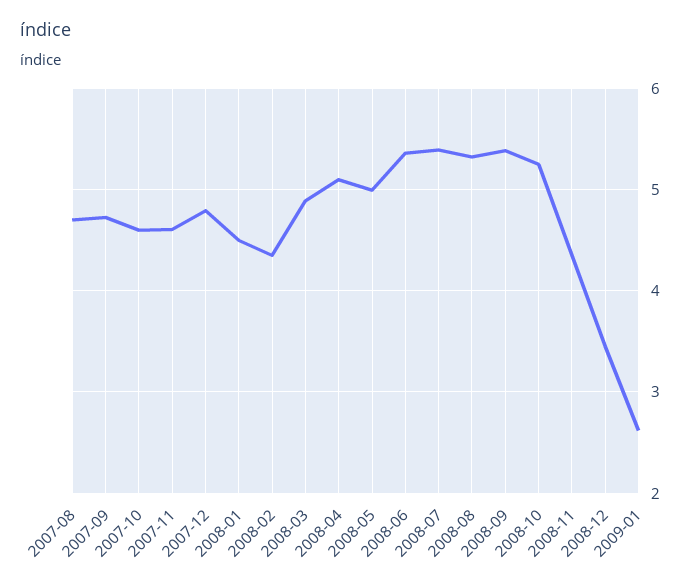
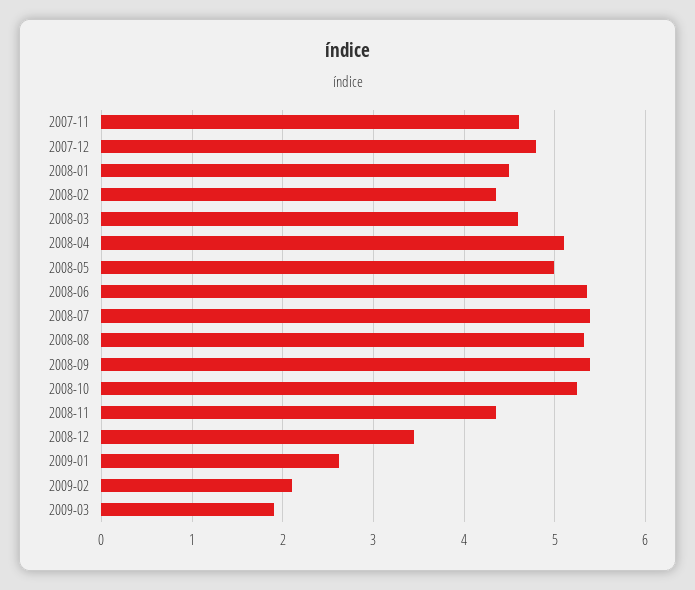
2007-08: 4.7 -> none
2007-09: 4.7 -> none
2007-10: 4.6 -> none
2008-03: 4.9 -> 4.6
2009-02: none -> 2.1
2009-03: none -> 1.9

